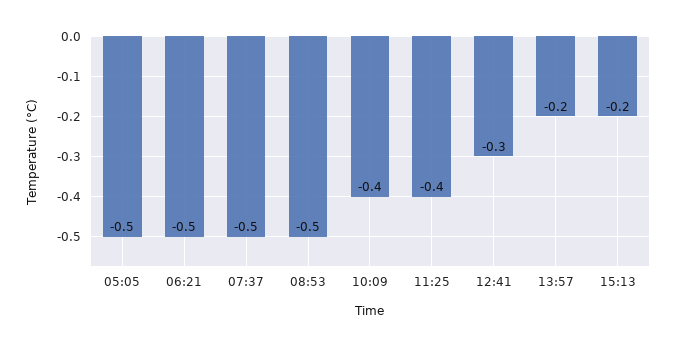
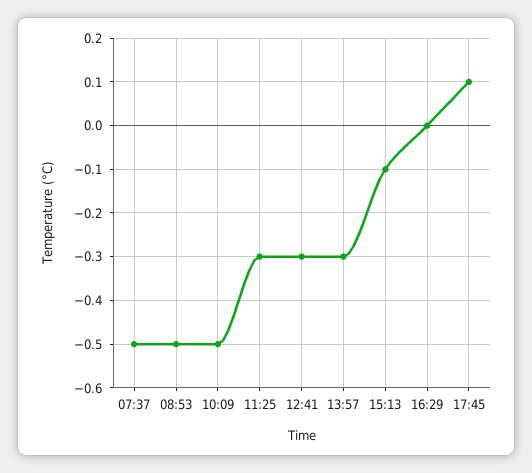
05:05: -0.5 -> none
06:21: -0.5 -> none
10:09: -0.4 -> -0.5
11:25: -0.4 -> -0.3
13:57: -0.2 -> -0.3
15:13: -0.2 -> -0.1
16:29: none -> 0
17:45: none -> 0.1

